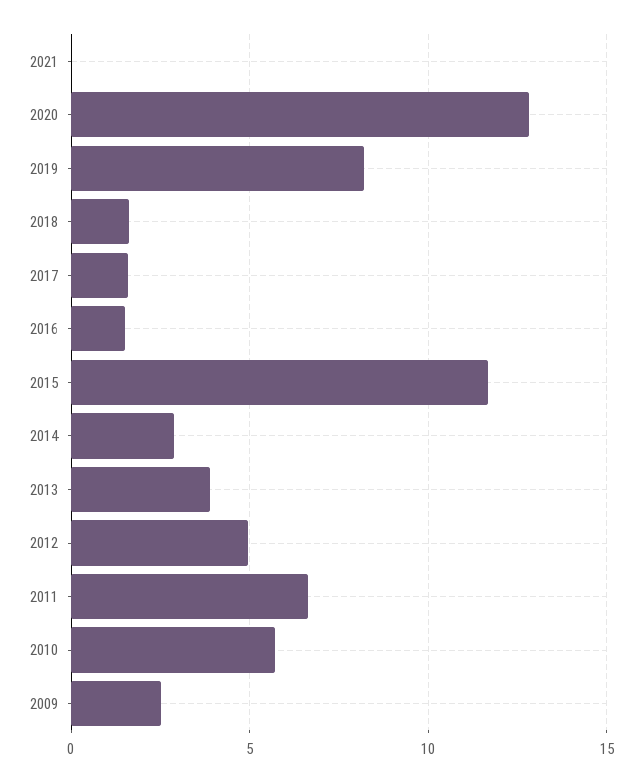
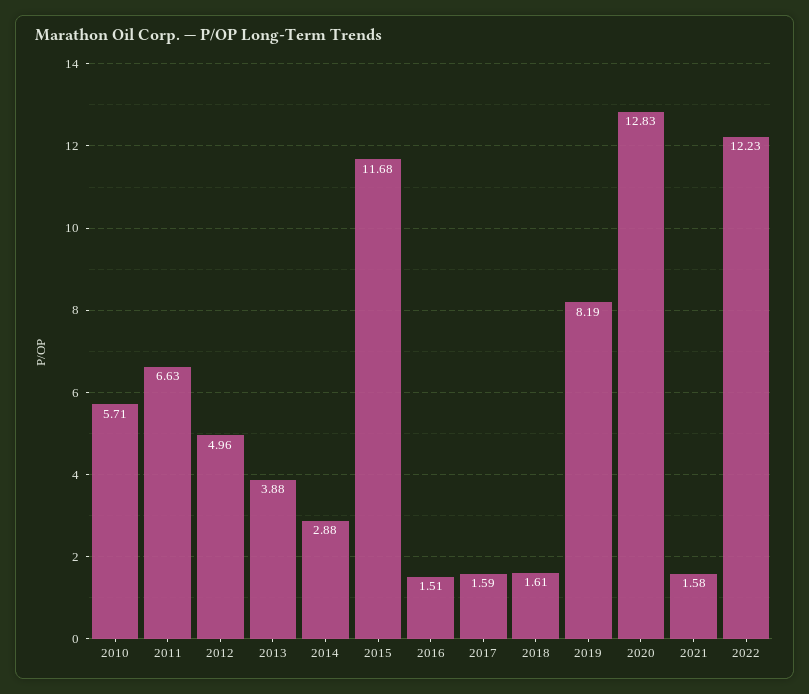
2021: 0 -> 1.58
2009: 2.5 -> none
2022: none -> 12.23

